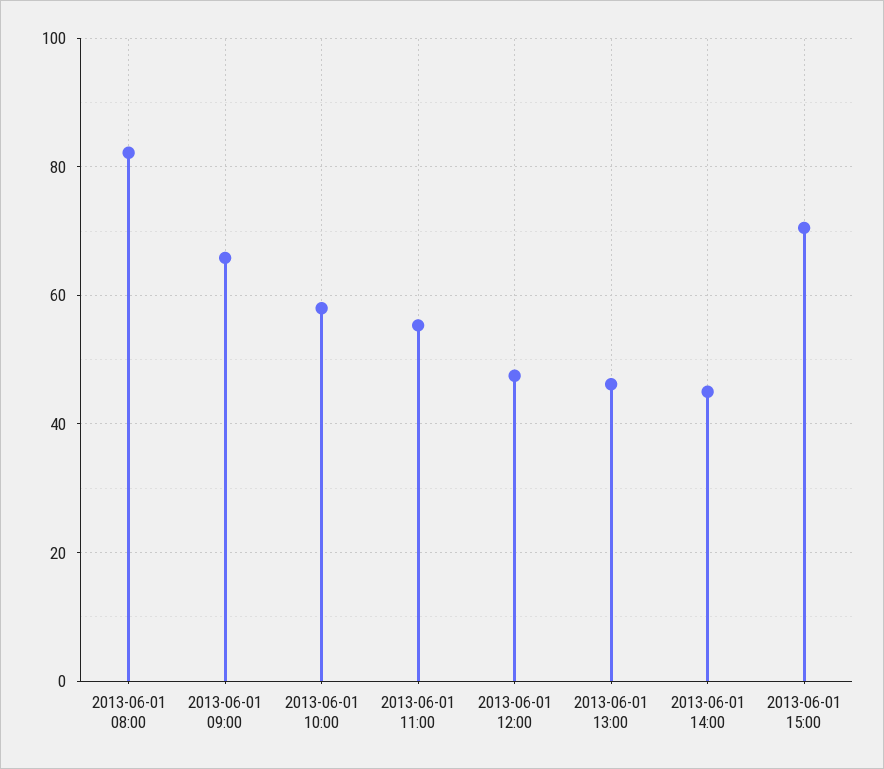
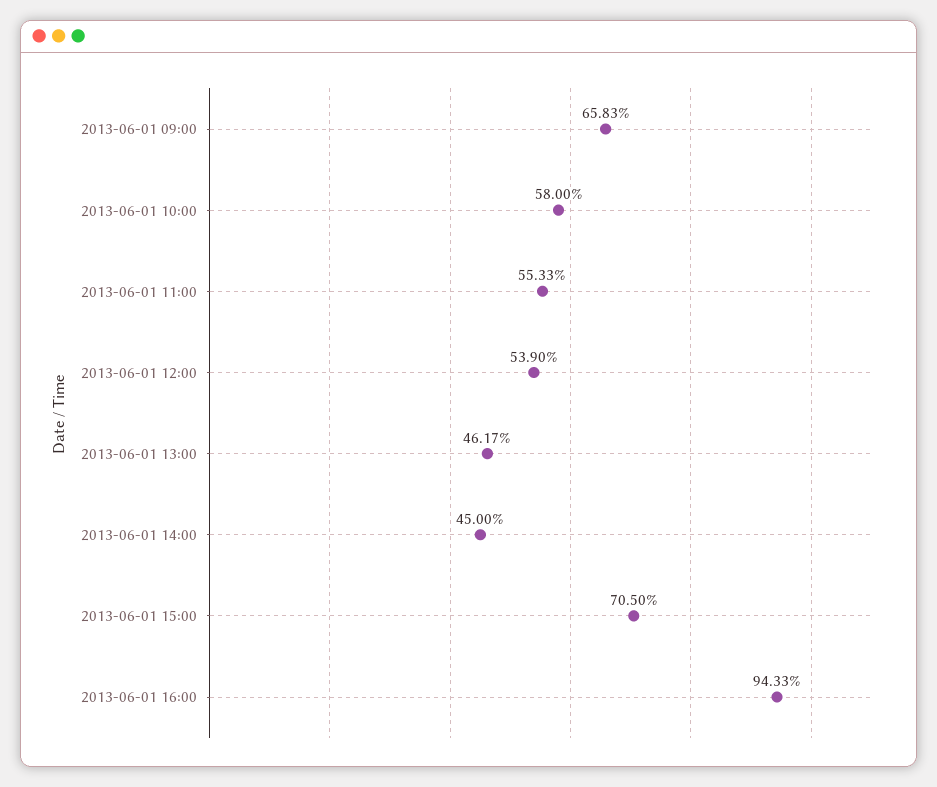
2013-06-01 08:00: 82 -> none
2013-06-01 12:00: 48 -> 53.9
2013-06-01 16:00: none -> 94.33

